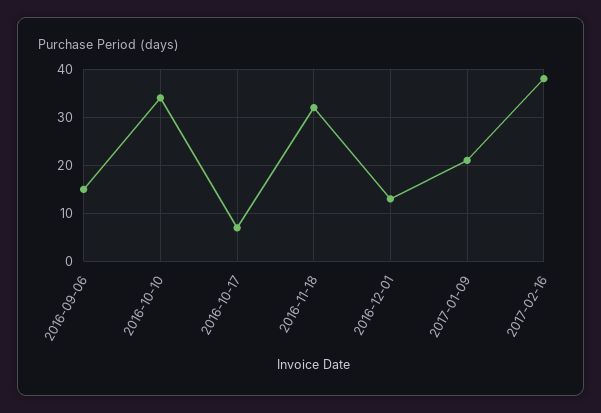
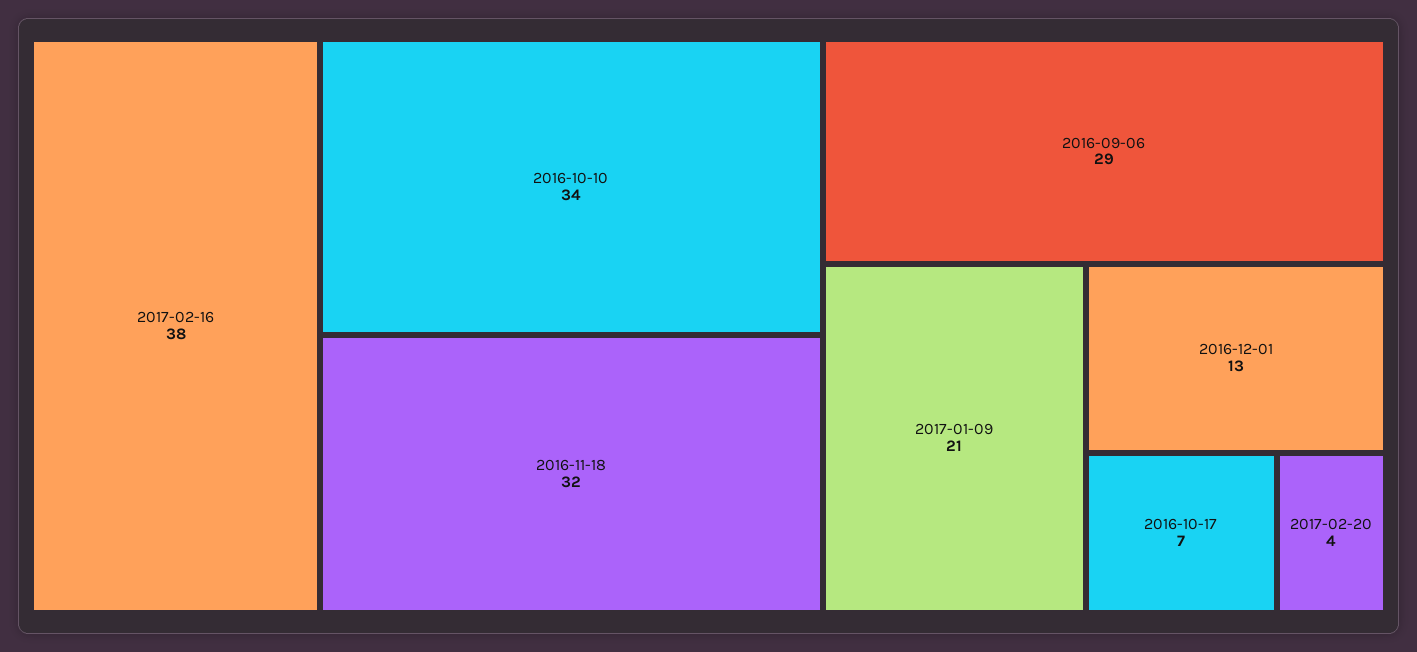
2016-09-06: 15 -> 29
2017-02-20: none -> 4

